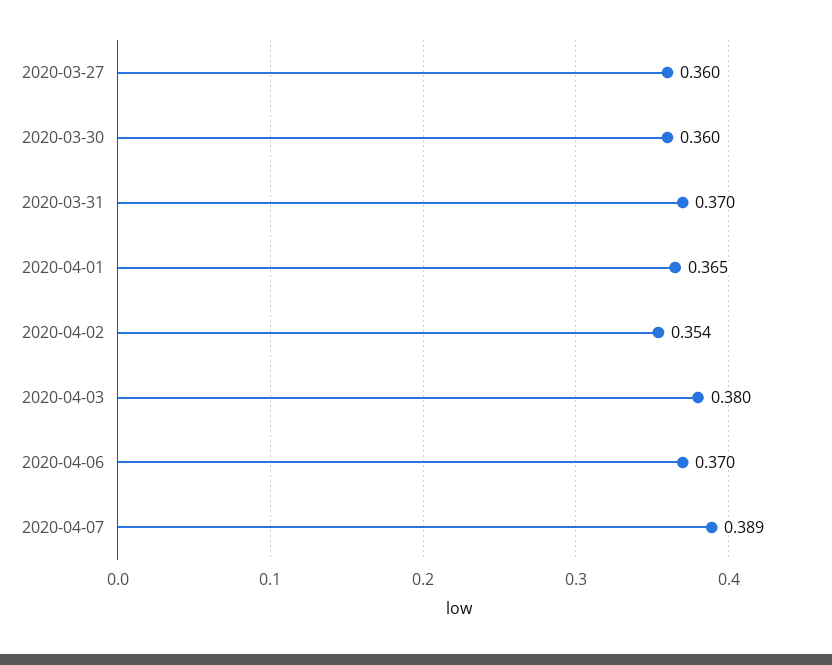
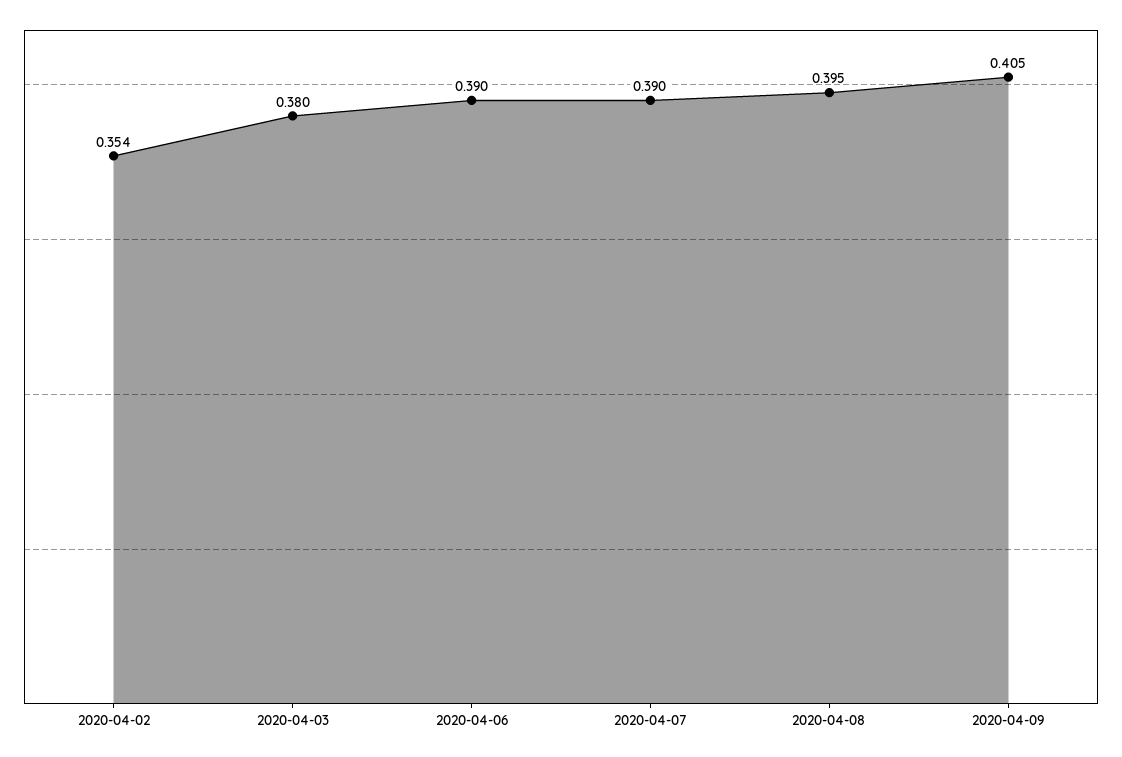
2020-03-27: 0.36 -> none
2020-03-30: 0.36 -> none
2020-03-31: 0.37 -> none
2020-04-01: 0.365 -> none
2020-04-06: 0.37 -> 0.39
2020-04-07: 0.389 -> 0.39
2020-04-08: none -> 0.395
2020-04-09: none -> 0.405

